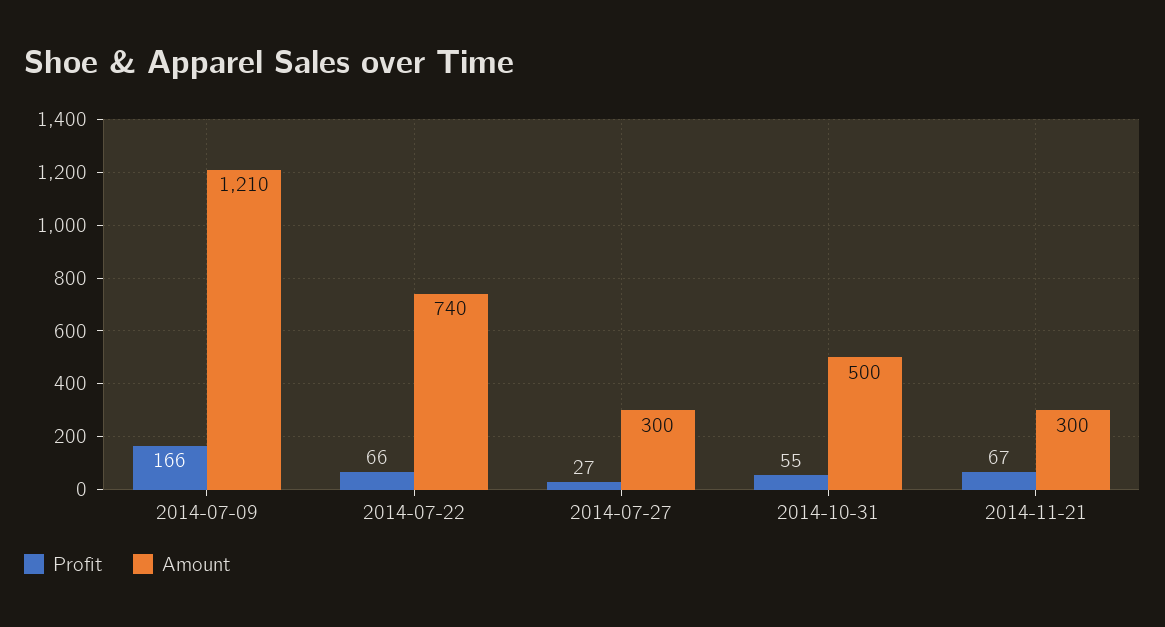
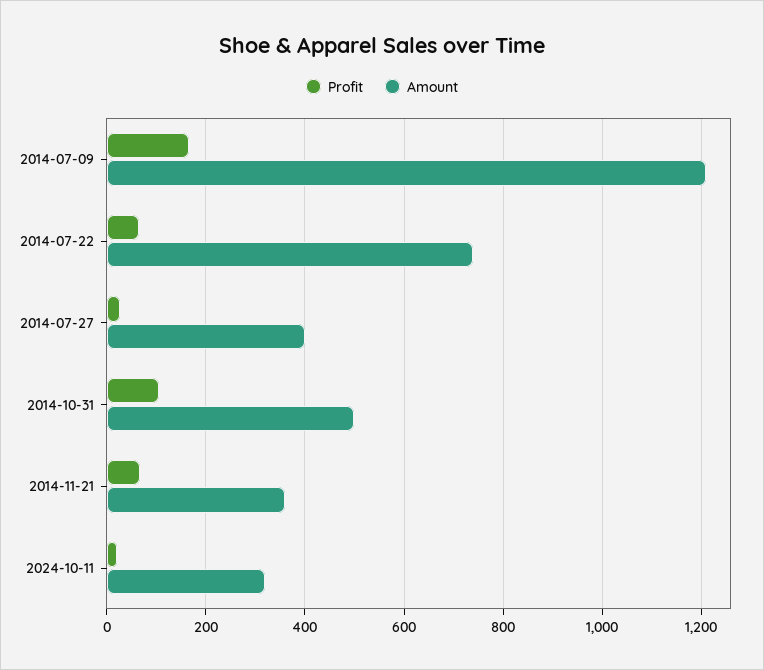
Amount, 2014-07-27: 300 -> 400
Profit, 2014-10-31: 55 -> 100
Amount, 2014-11-21: 300 -> 360
Profit, 2024-10-11: none -> 20
Amount, 2024-10-11: none -> 320

